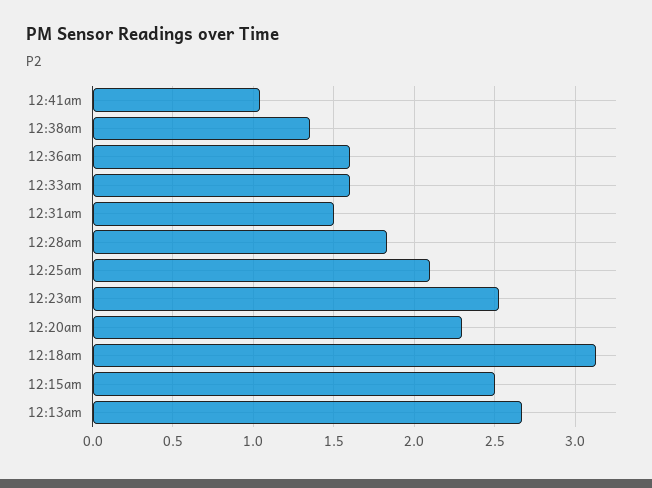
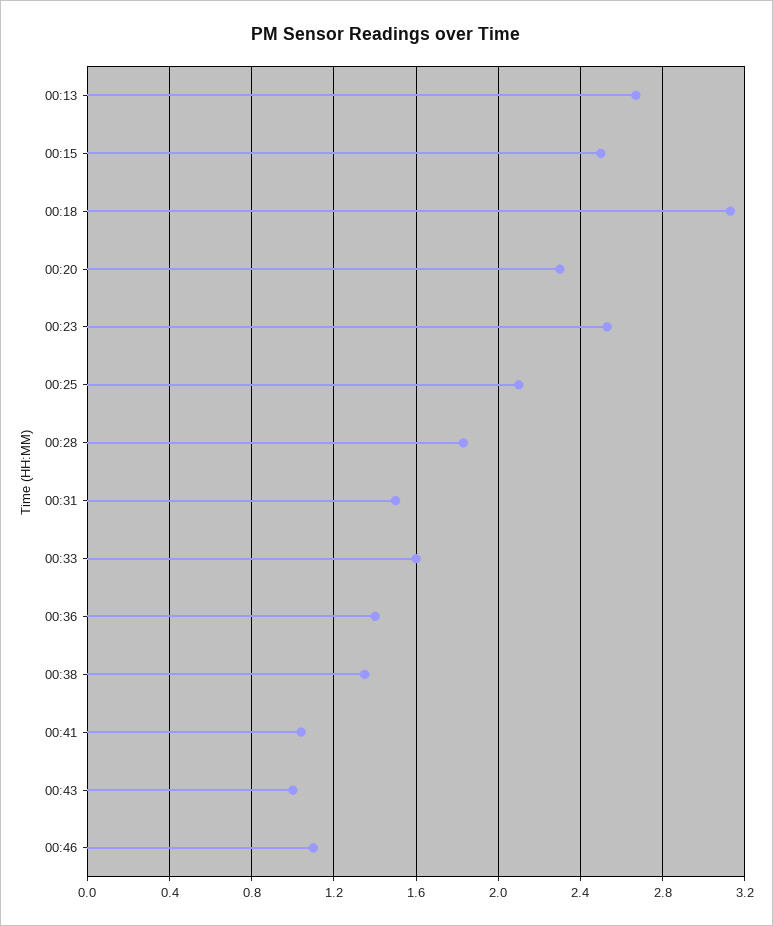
12:36am: 1.6 -> 1.4
00:43: none -> 1
00:46: none -> 1.1

